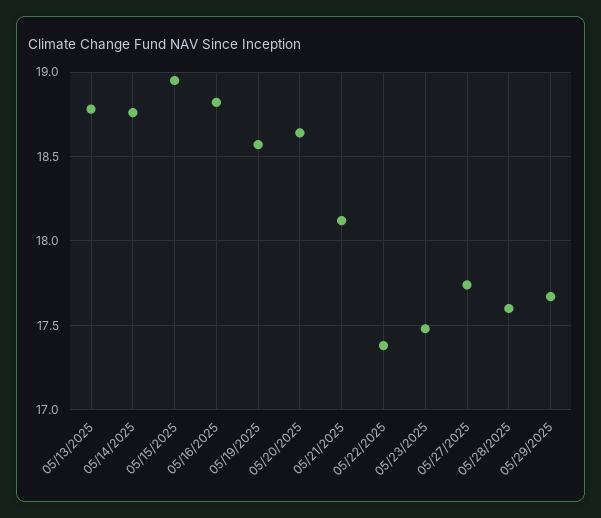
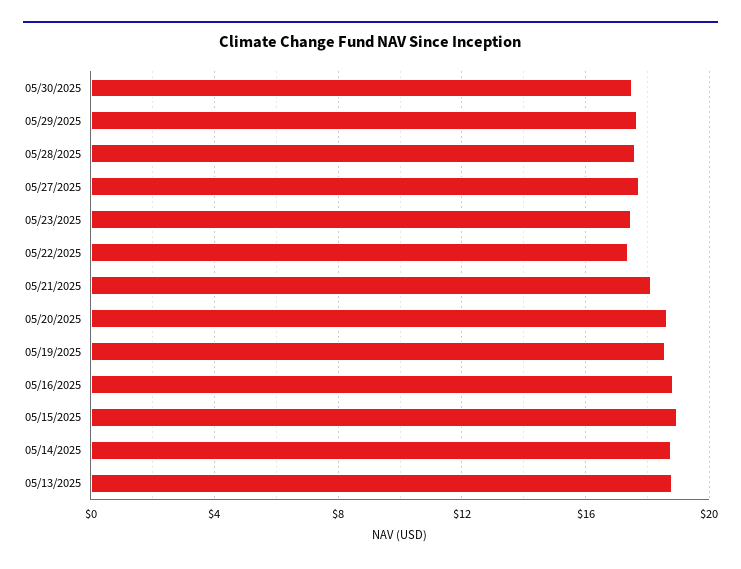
05/30/2025: none -> 17.5

